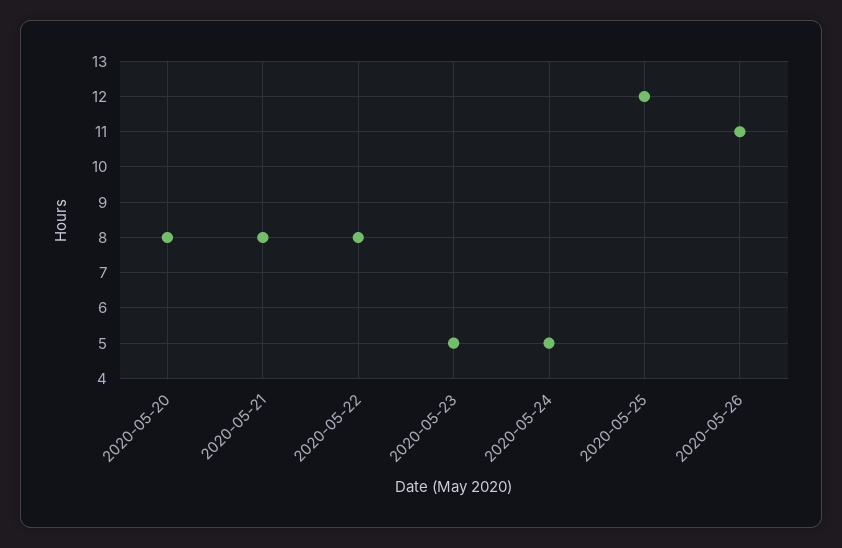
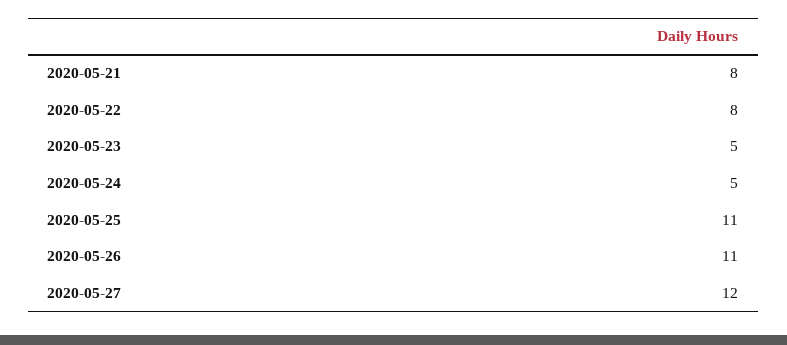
2020-05-20: 8 -> none
2020-05-25: 12 -> 11
2020-05-27: none -> 12

